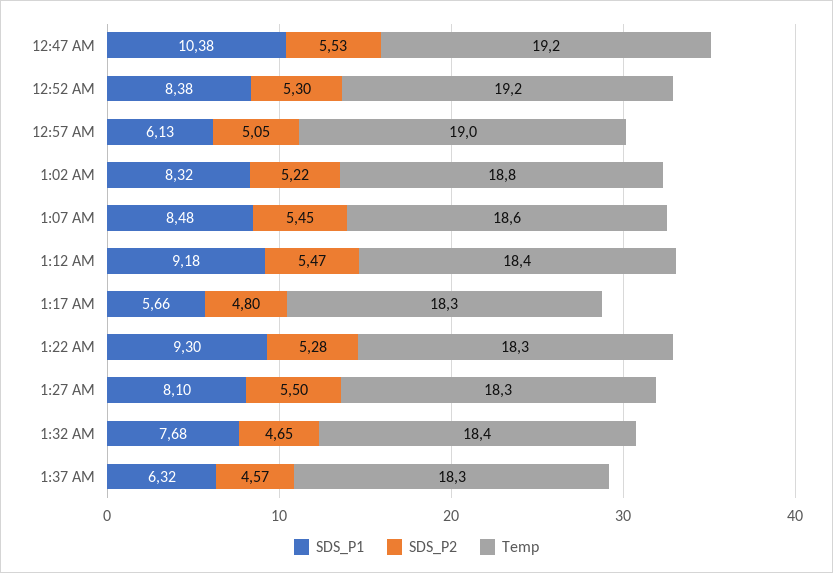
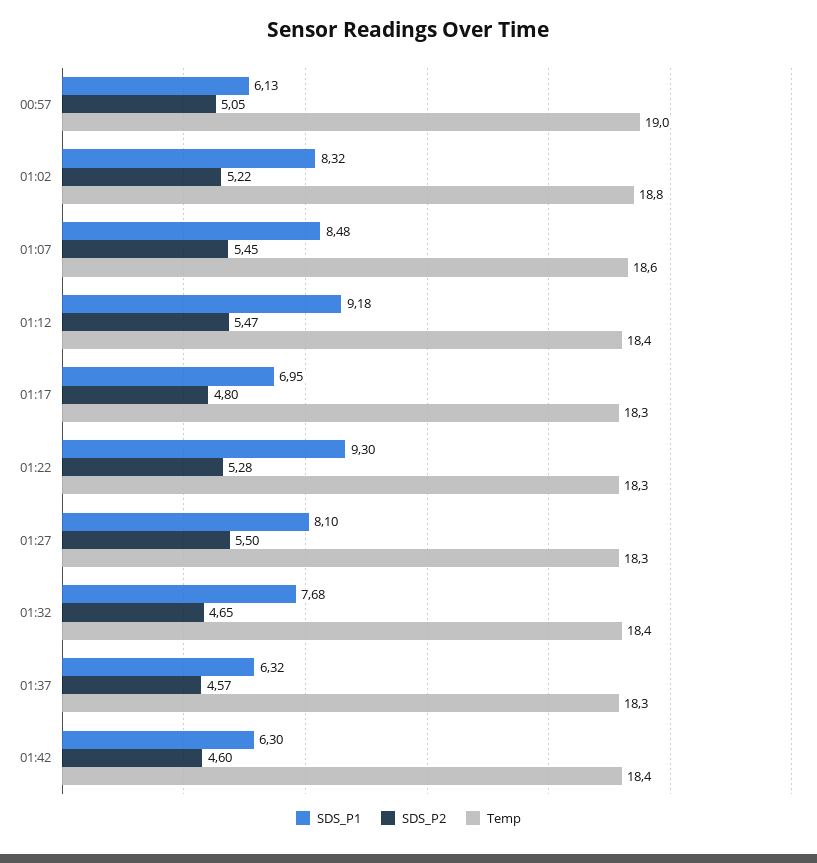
SDS_P1, 12:47 AM: 10.38 -> none
SDS_P2, 12:47 AM: 5.53 -> none
Temp, 12:47 AM: 19.2 -> none
SDS_P1, 12:52 AM: 8.38 -> none
SDS_P2, 12:52 AM: 5.3 -> none
Temp, 12:52 AM: 19.2 -> none
SDS_P1, 1:17 AM: 5.66 -> 6.95
SDS_P1, 01:42: none -> 6.3
SDS_P2, 01:42: none -> 4.6
Temp, 01:42: none -> 18.4

